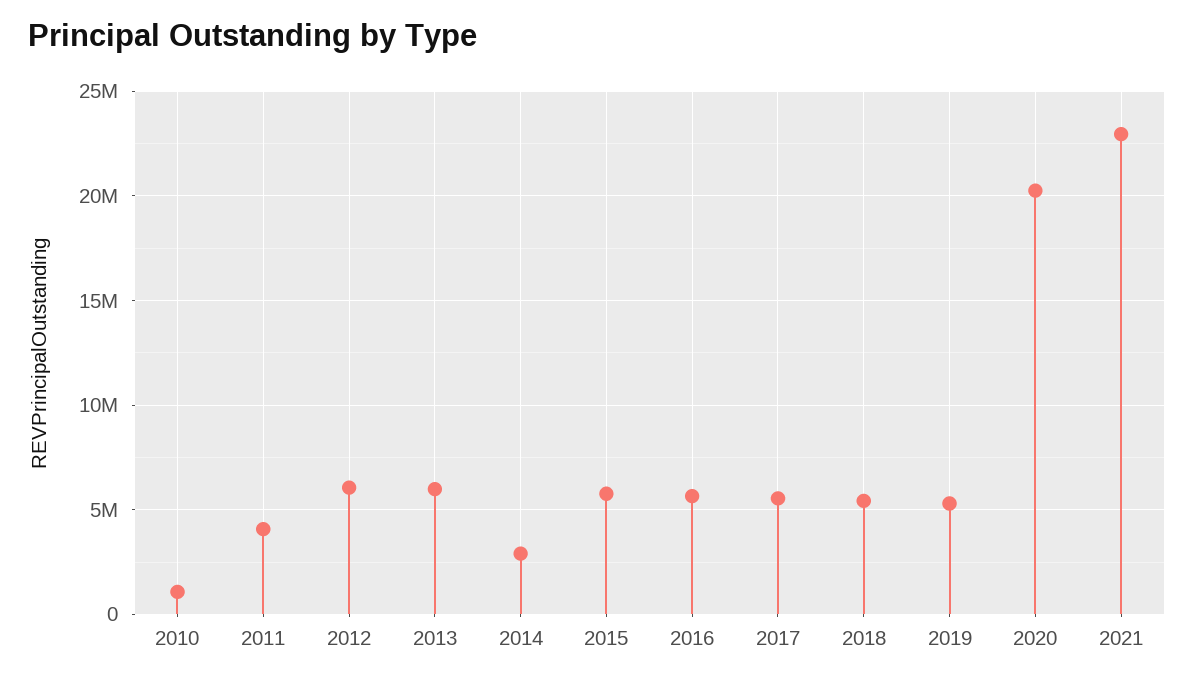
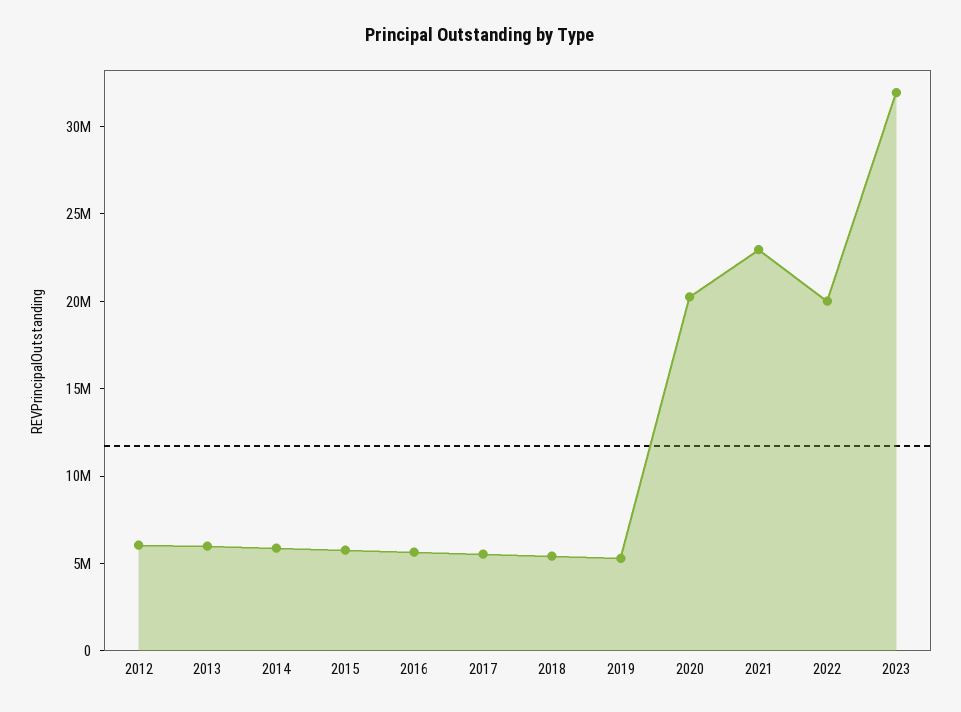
2010: 1000000 -> none
2011: 4000000 -> none
2014: 3000000 -> 6000000
2022: none -> 20000000
2023: none -> 32000000

